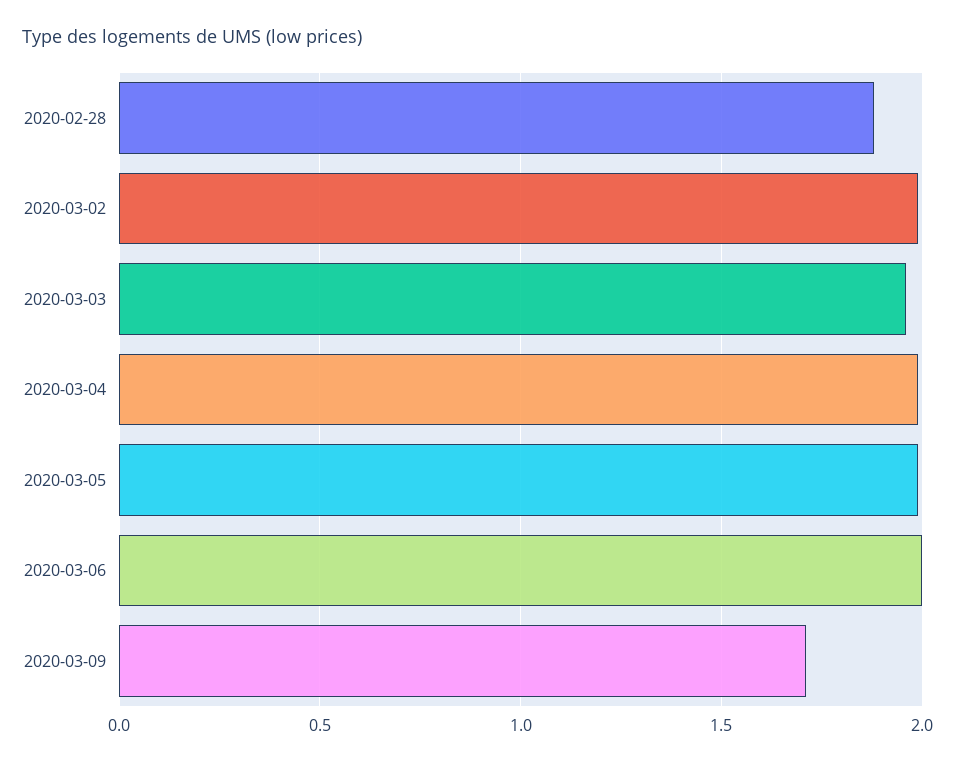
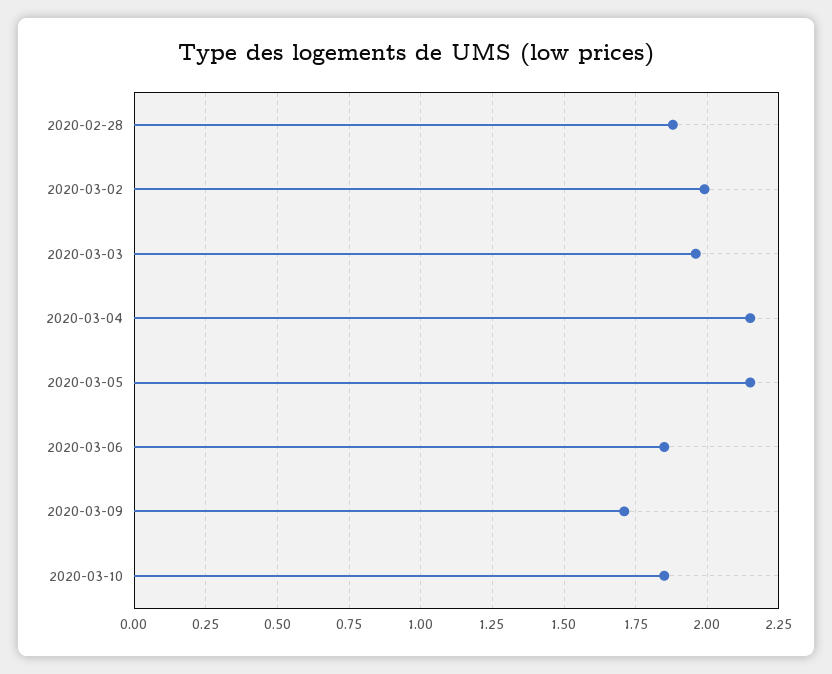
2020-03-04: 2 -> 2.15
2020-03-05: 2 -> 2.15
2020-03-06: 2 -> 1.85
2020-03-10: none -> 1.85

